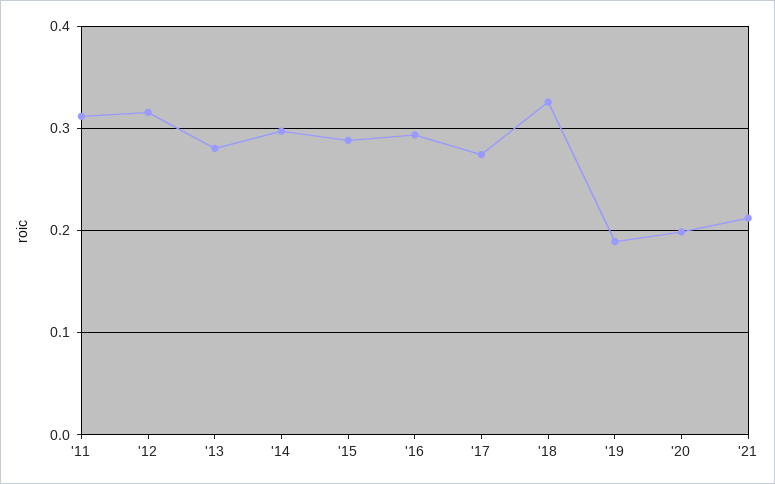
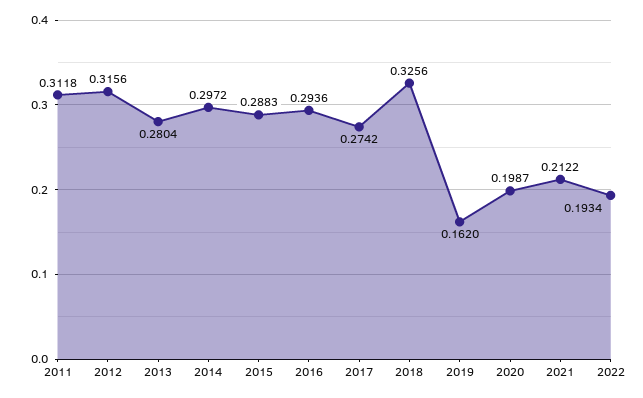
'19: 0.19 -> 0.162
2022: none -> 0.1934

